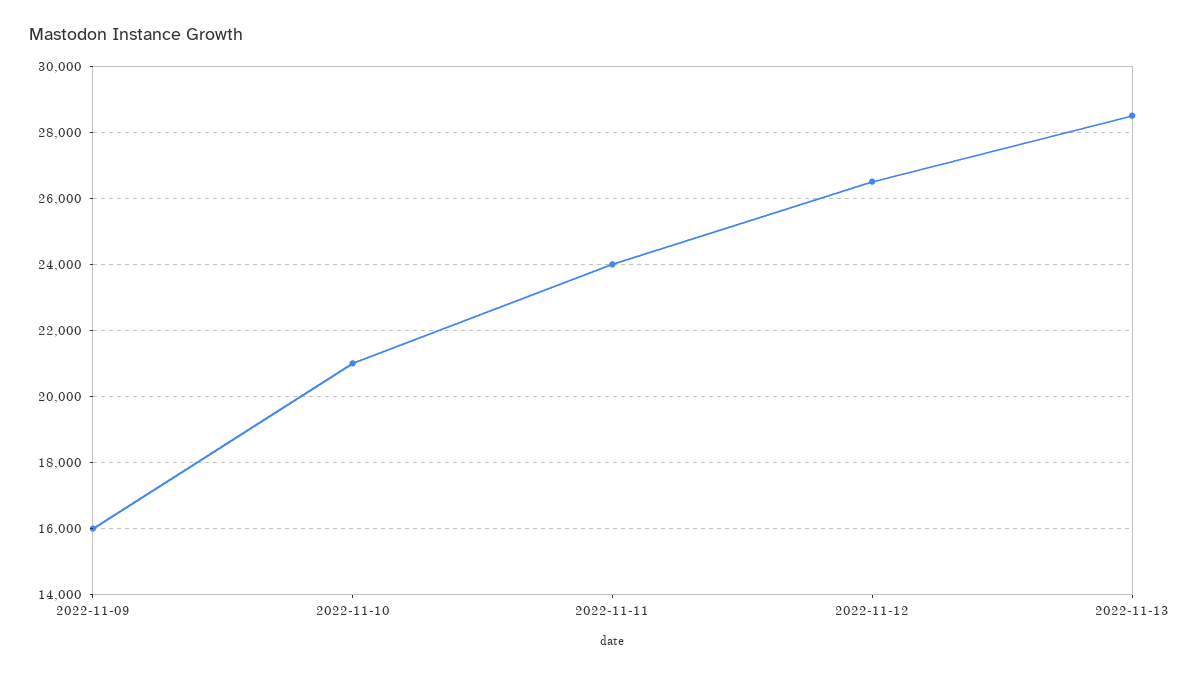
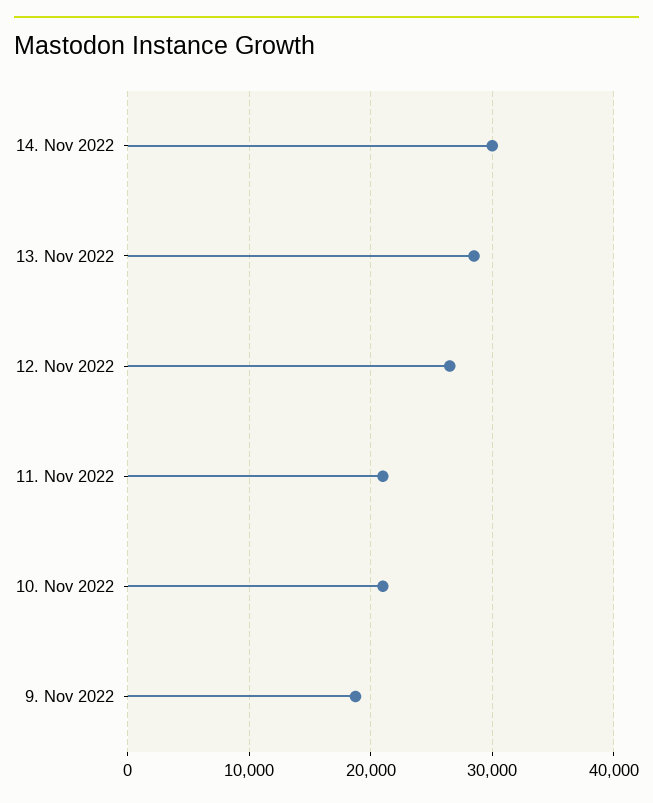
2022-11-09: 16000 -> 19000
2022-11-11: 24000 -> 21000
14. Nov 2022: none -> 30000

